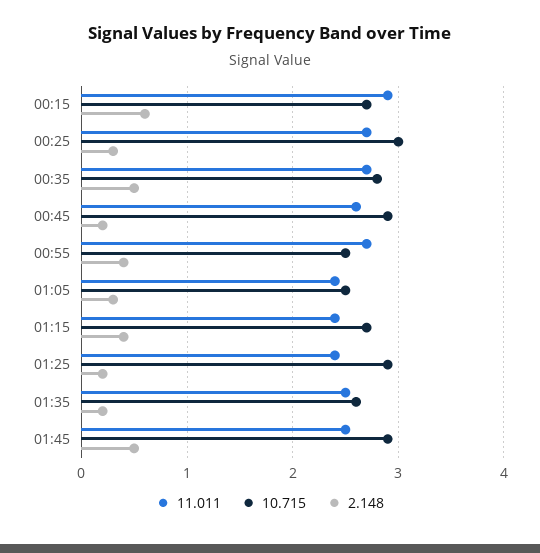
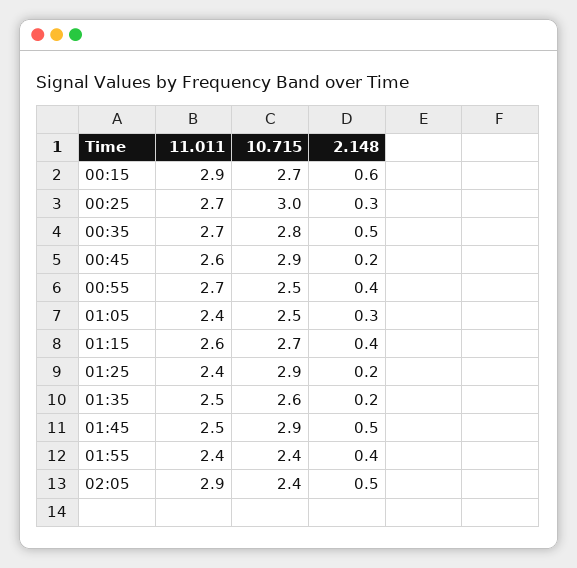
11.011, 01:15: 2.4 -> 2.6
11.011, 01:55: none -> 2.4
10.715, 01:55: none -> 2.4
2.148, 01:55: none -> 0.4
11.011, 02:05: none -> 2.9
10.715, 02:05: none -> 2.4
2.148, 02:05: none -> 0.5

